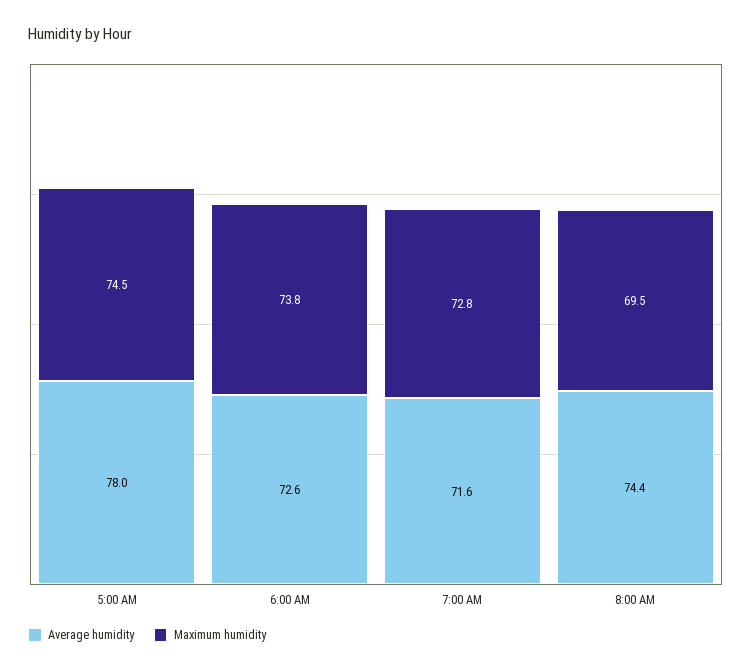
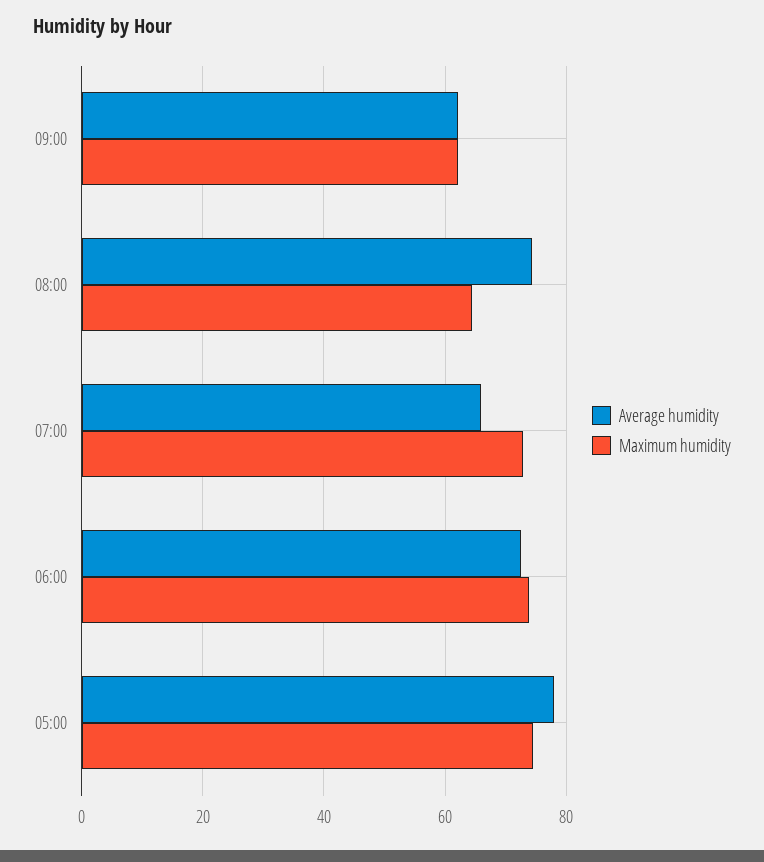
Average humidity, 7:00 AM: 71.6 -> 66
Maximum humidity, 8:00 AM: 69.5 -> 64
Average humidity, 09:00: none -> 62
Maximum humidity, 09:00: none -> 62

